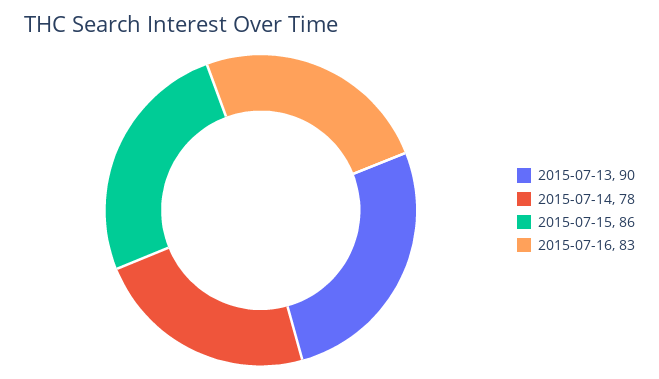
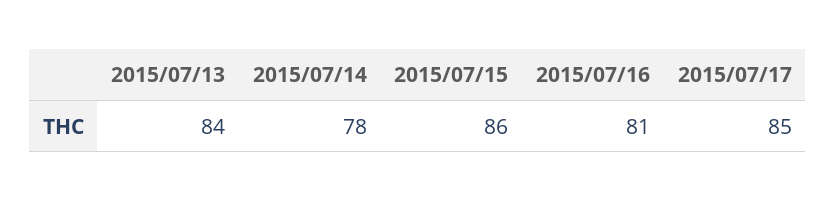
2015-07-13: 90 -> 84
2015-07-16: 83 -> 81
2015/07/17: none -> 85

